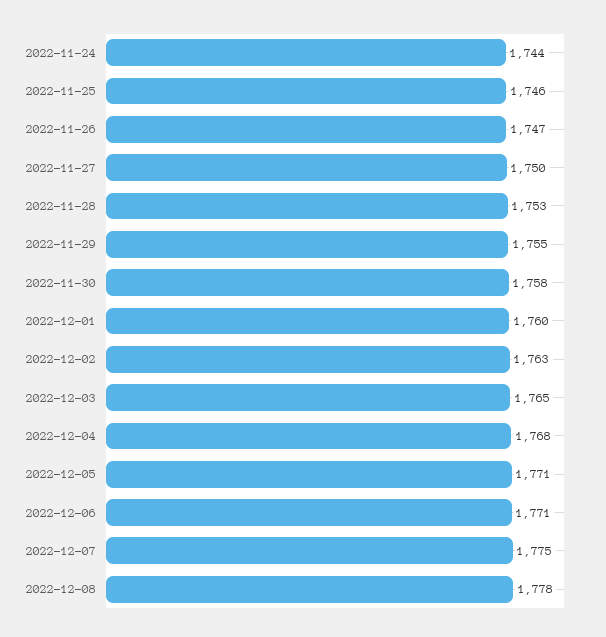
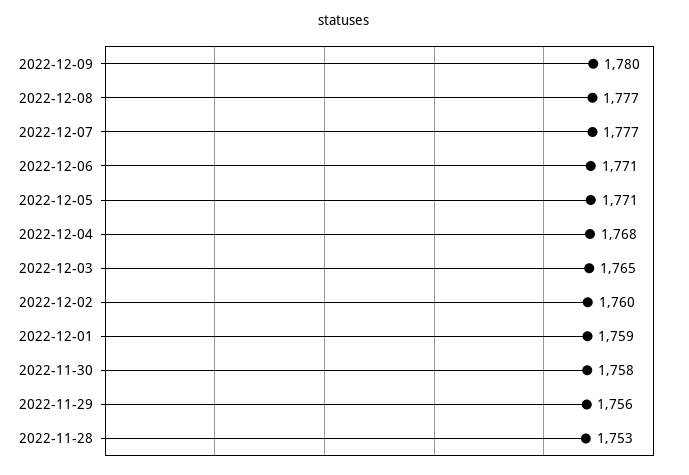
2022-11-24: 1744 -> none
2022-11-25: 1746 -> none
2022-11-26: 1747 -> none
2022-11-27: 1750 -> none
2022-11-29: 1755 -> 1756
2022-12-01: 1760 -> 1759
2022-12-02: 1763 -> 1760
2022-12-07: 1775 -> 1777
2022-12-08: 1778 -> 1777
2022-12-09: none -> 1780

